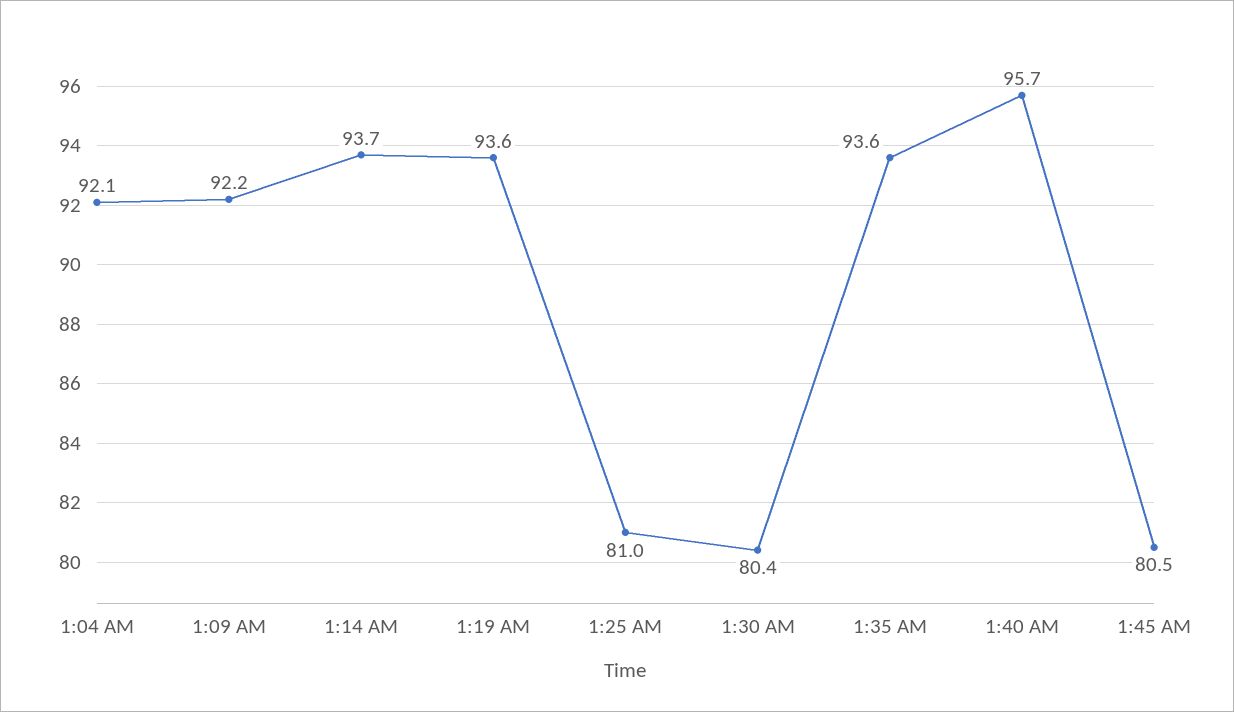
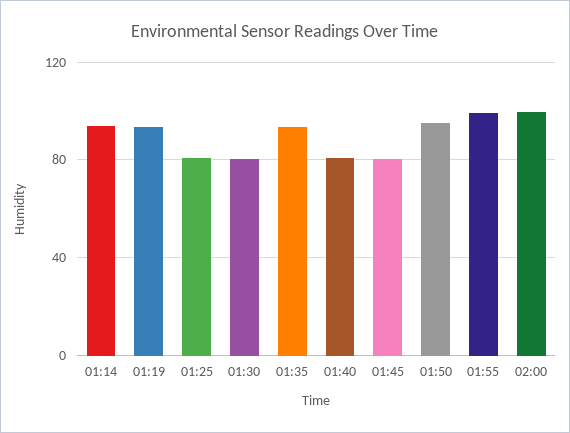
1:04 AM: 92.1 -> none
1:09 AM: 92.2 -> none
1:40 AM: 95.7 -> 80
01:50: none -> 95
01:55: none -> 100
02:00: none -> 100

